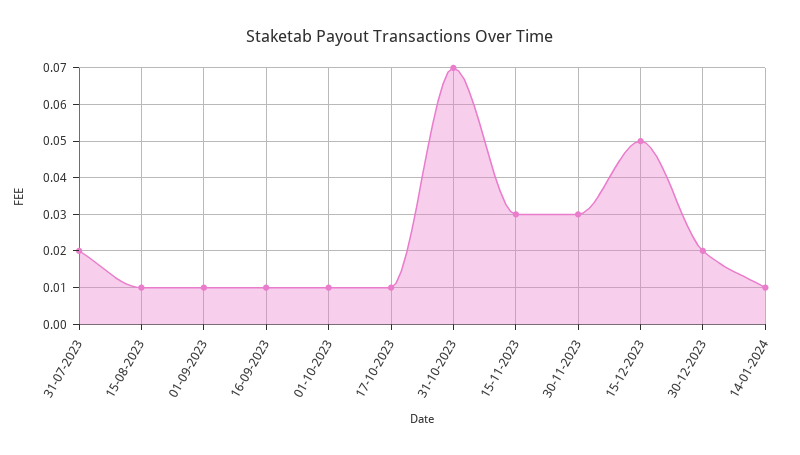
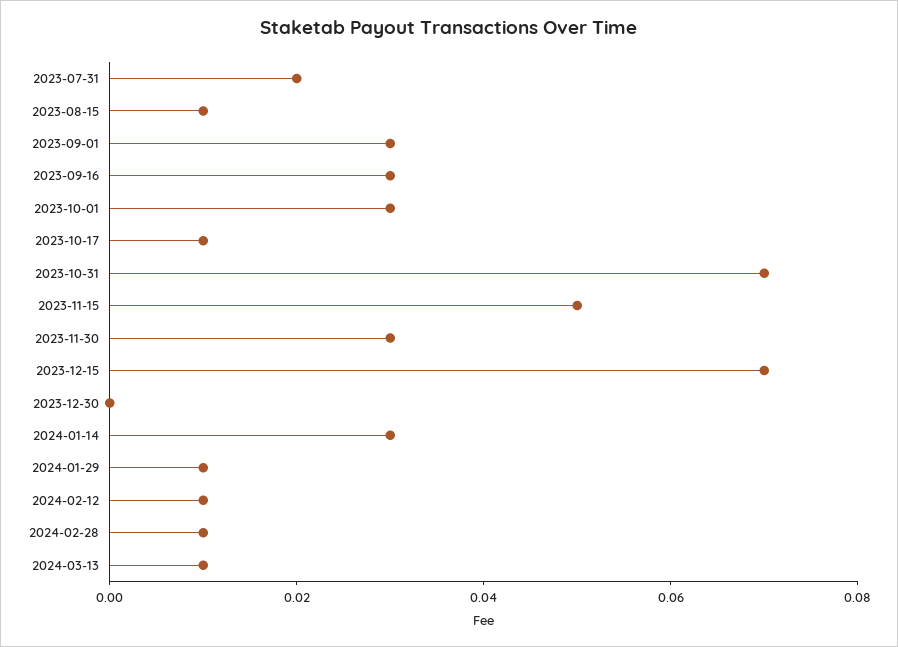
01-09-2023: 0.01 -> 0.03
16-09-2023: 0.01 -> 0.03
01-10-2023: 0.01 -> 0.03
15-11-2023: 0.03 -> 0.05
15-12-2023: 0.05 -> 0.07
30-12-2023: 0.02 -> 0
14-01-2024: 0.01 -> 0.03
2024-01-29: none -> 0.01
2024-02-12: none -> 0.01
2024-02-28: none -> 0.01
2024-03-13: none -> 0.01

